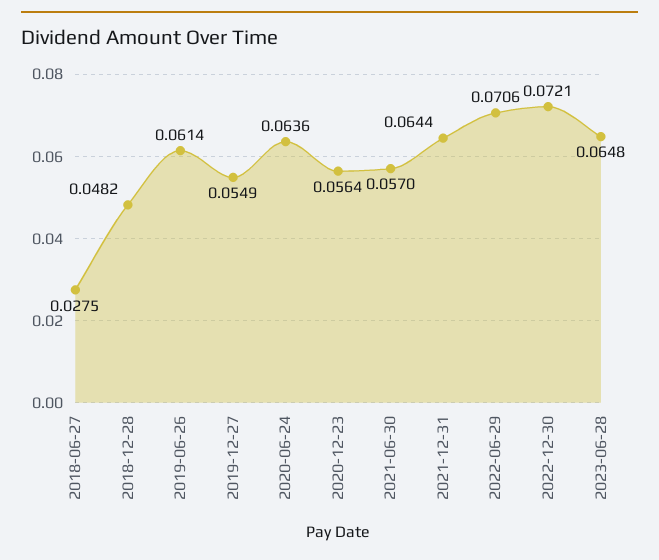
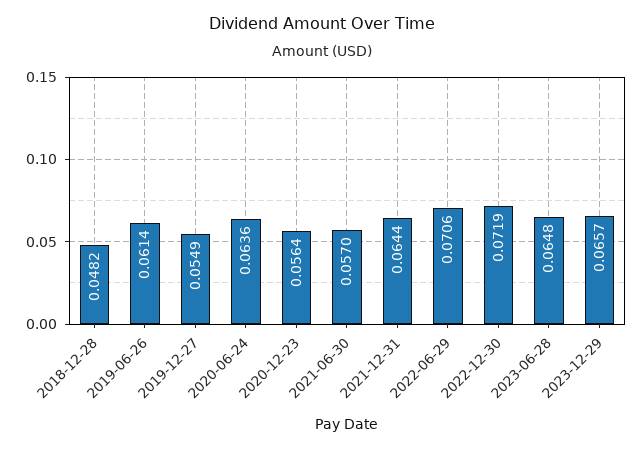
2018-06-27: 0.0275 -> none
2022-12-30: 0.0721 -> 0.0719
2023-12-29: none -> 0.0657

